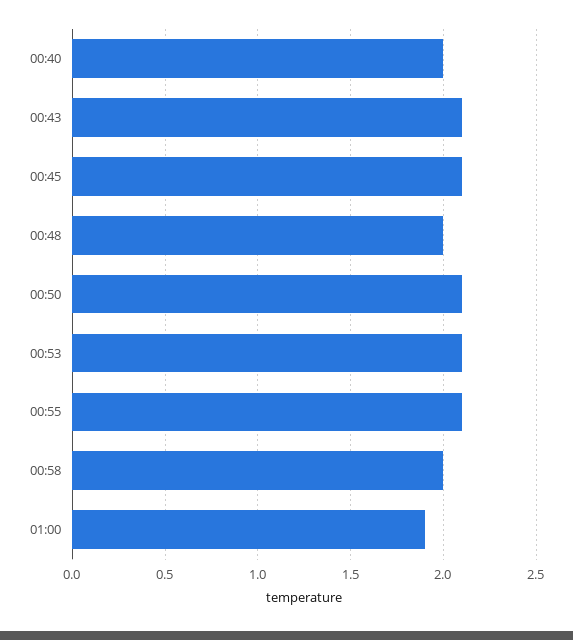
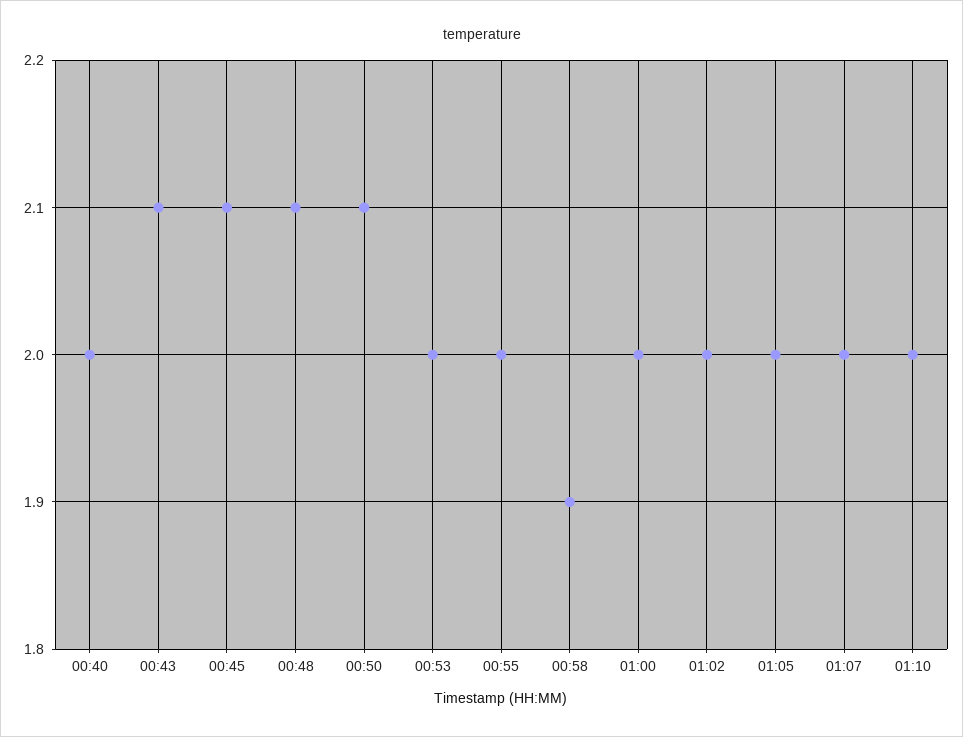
00:48: 2 -> 2.1
00:53: 2.1 -> 2
00:55: 2.1 -> 2
00:58: 2 -> 1.9
01:00: 1.9 -> 2
01:02: none -> 2
01:05: none -> 2
01:07: none -> 2
01:10: none -> 2

